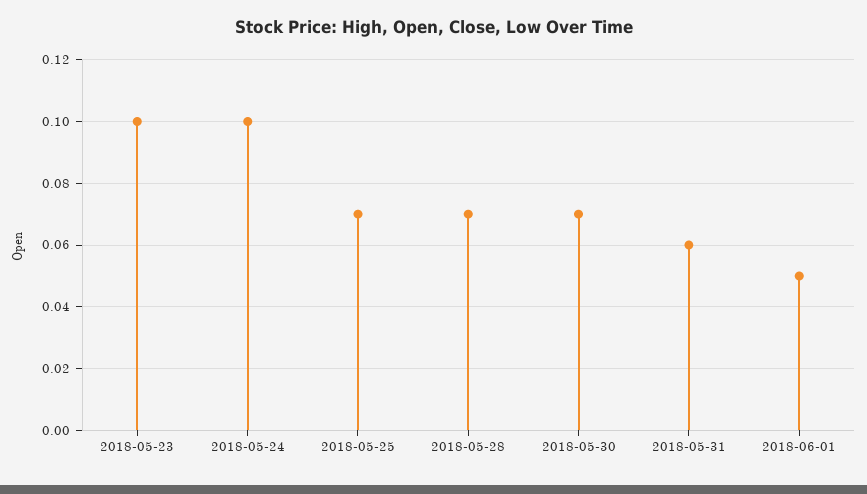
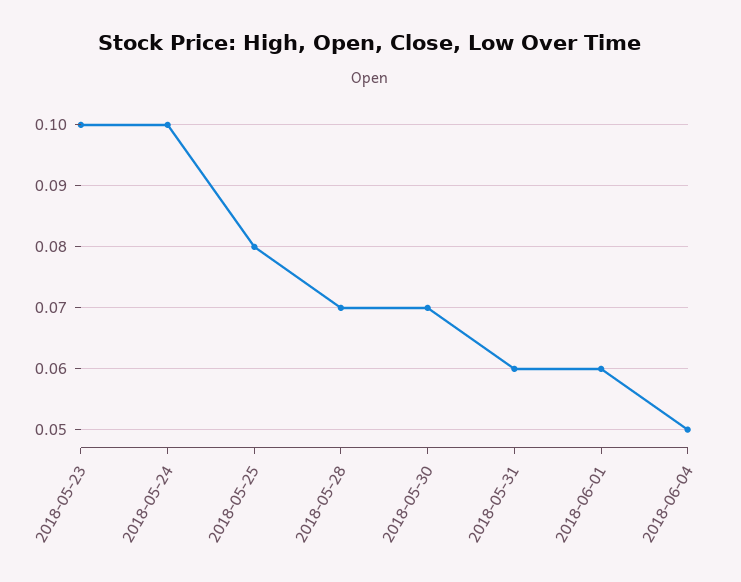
2018-05-25: 0.07 -> 0.08
2018-06-01: 0.05 -> 0.06
2018-06-04: none -> 0.05

